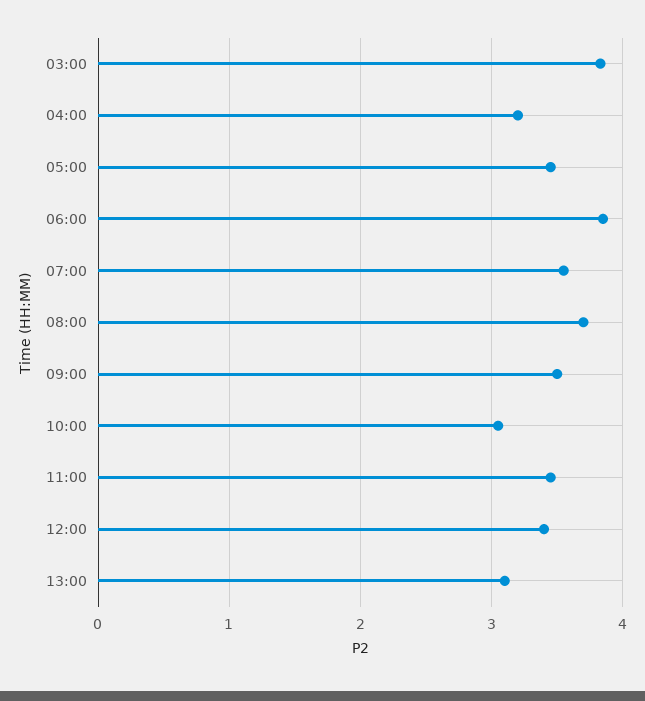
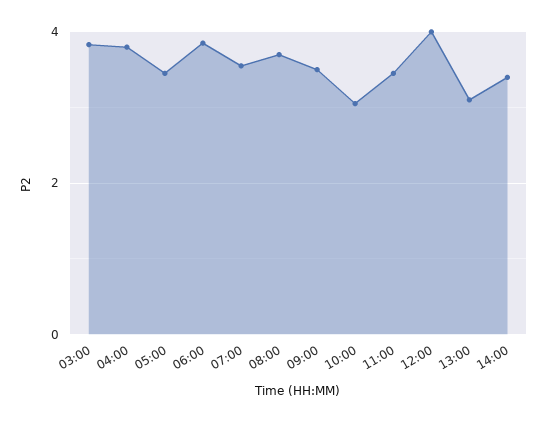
04:00: 3.2 -> 3.8
12:00: 3.4 -> 4
14:00: none -> 3.4

